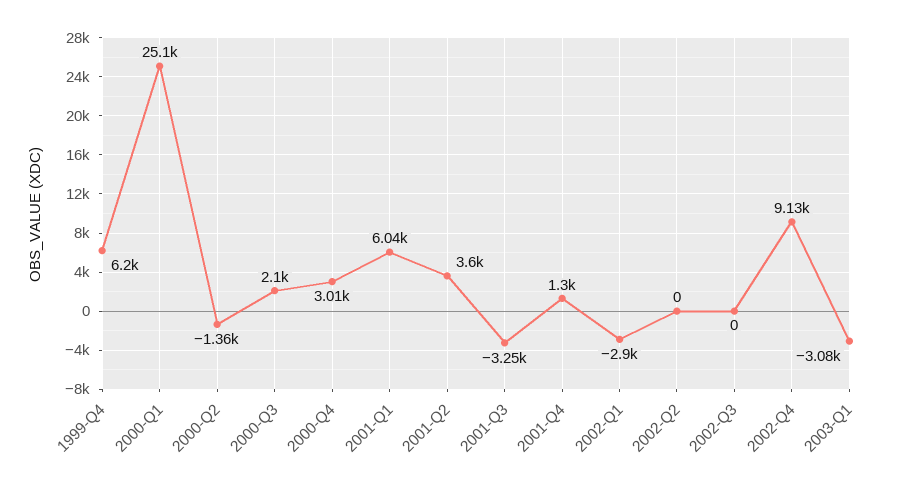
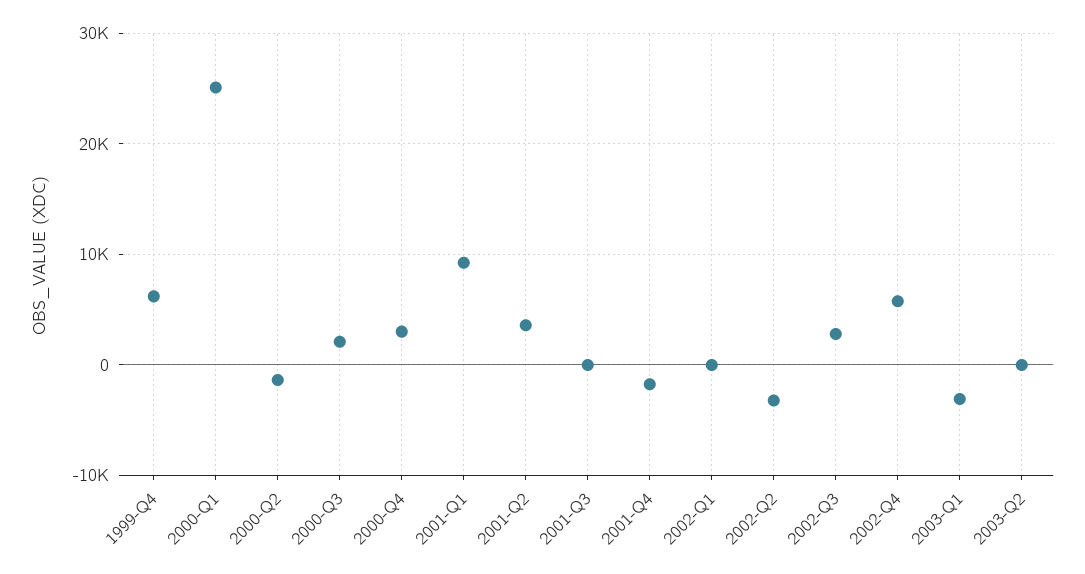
2001-Q1: 6040 -> 9000
2001-Q3: -3250 -> 0
2001-Q4: 1300 -> -2000
2002-Q1: -2900 -> 0
2002-Q2: 0 -> -3000
2002-Q3: 0 -> 3000
2002-Q4: 9130 -> 6000
2003-Q2: none -> 0

